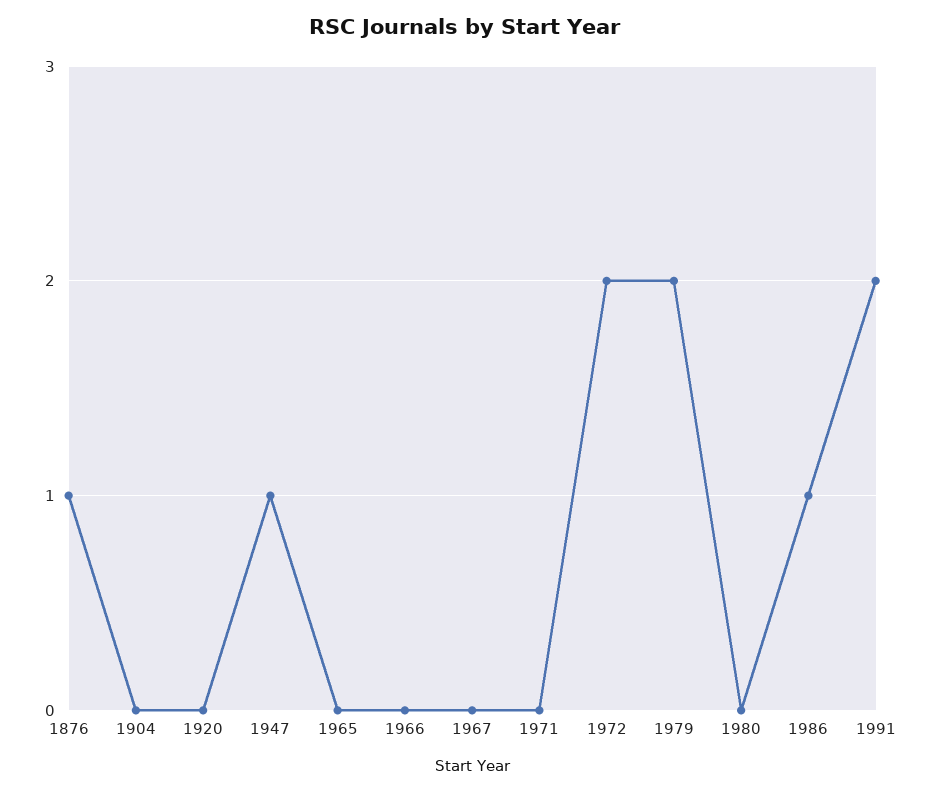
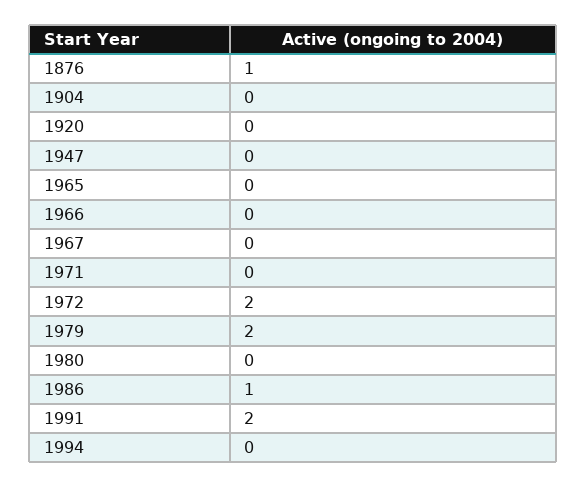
1947: 1 -> 0
1994: none -> 0

